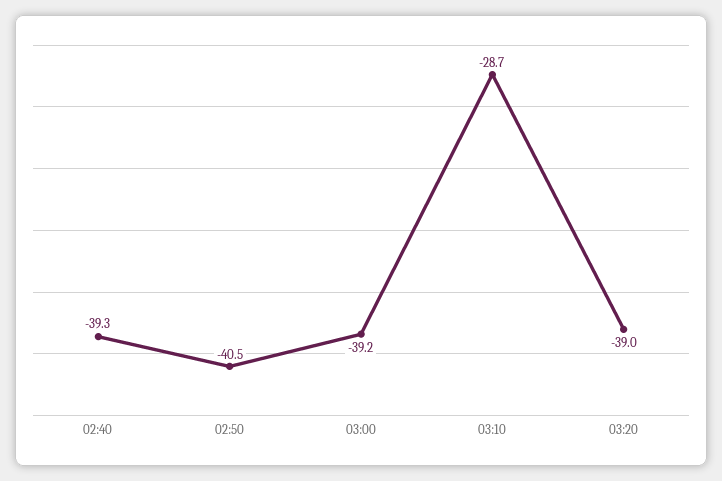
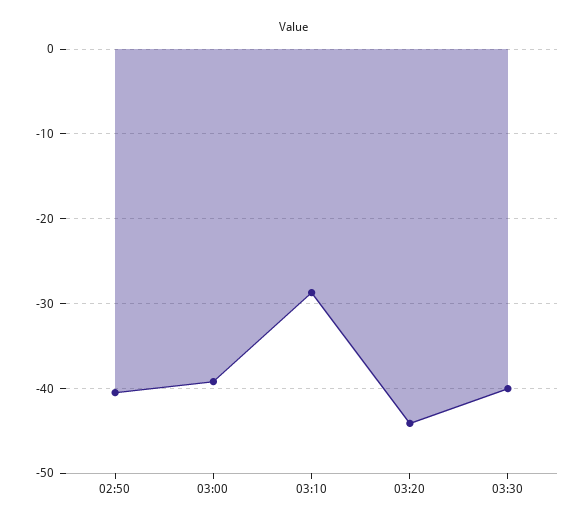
02:40: -39.3 -> none
03:20: -39 -> -44
03:30: none -> -40

